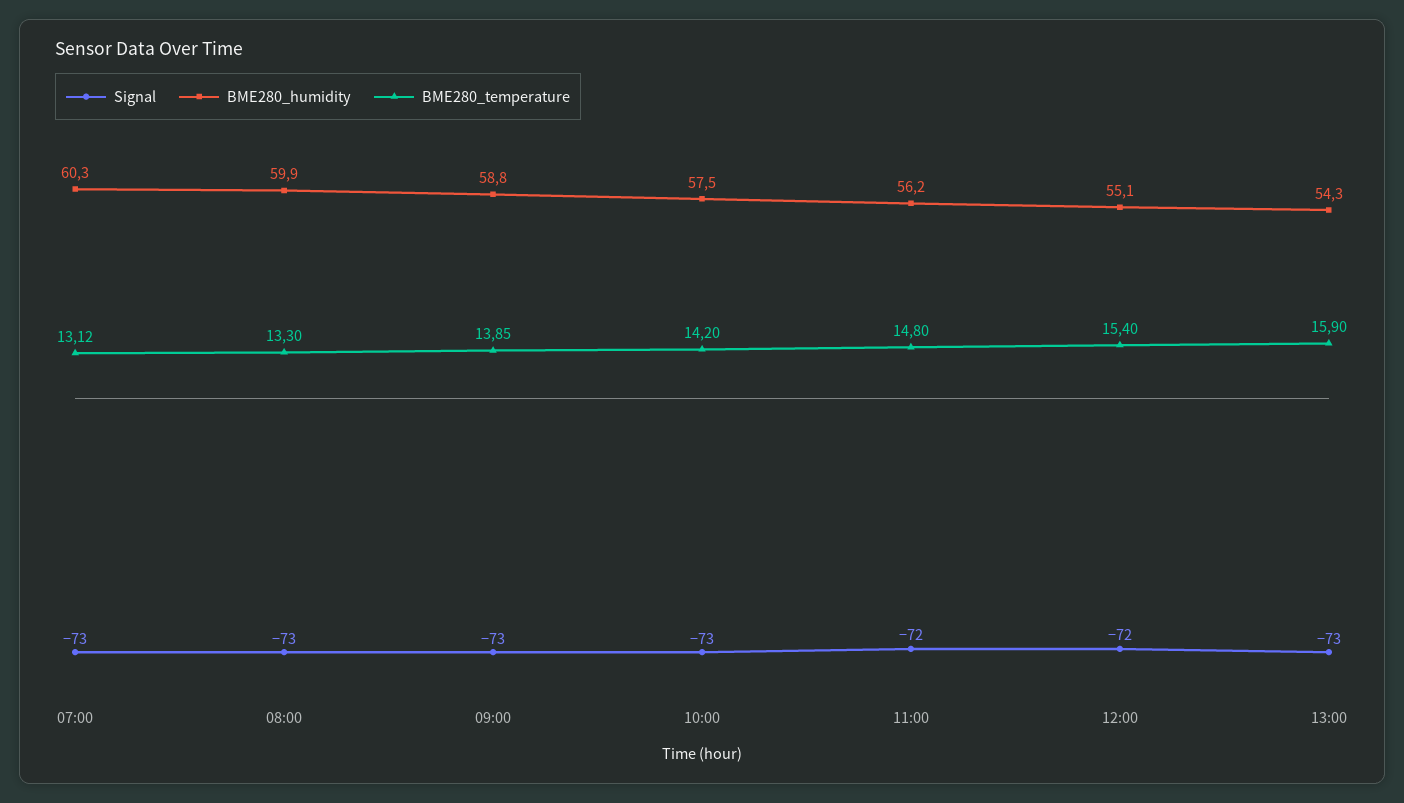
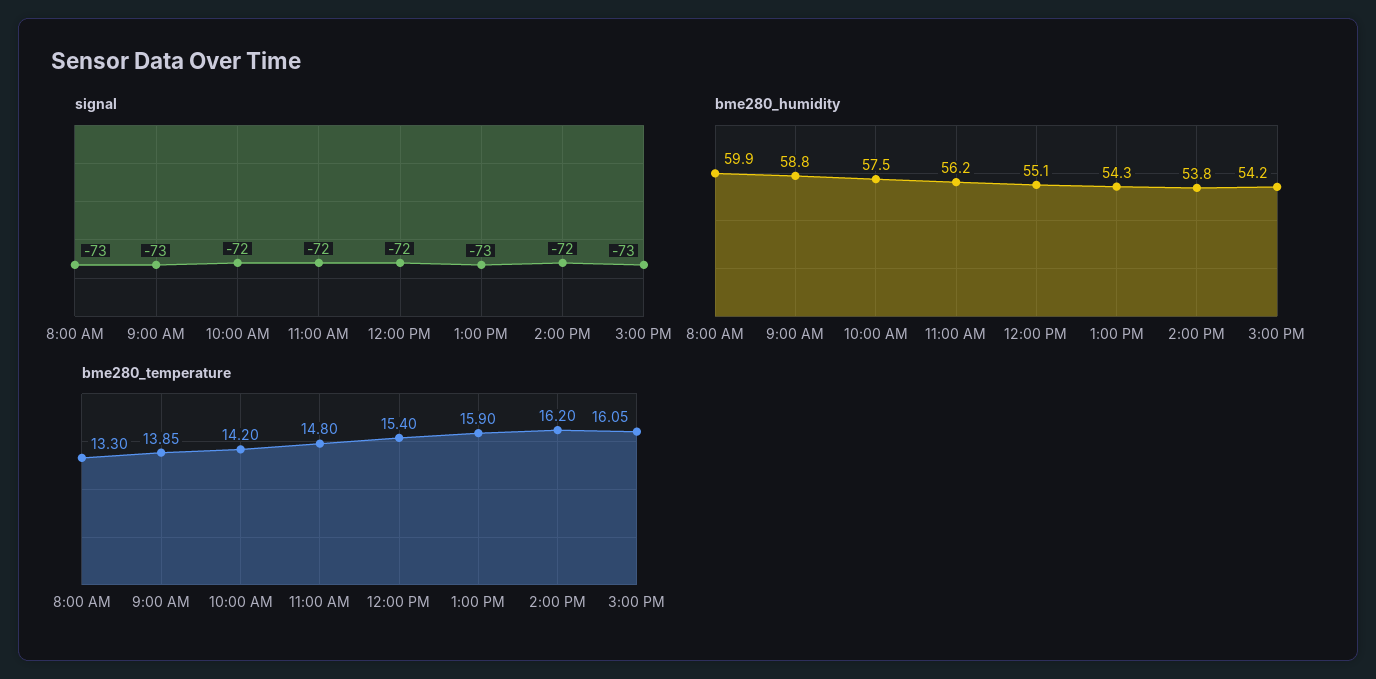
Signal, 07:00: -73 -> none
BME280_humidity, 07:00: 60.3 -> none
BME280_temperature, 07:00: 13.12 -> none
Signal, 10:00: -73 -> -72
Signal, 2:00 PM: none -> -72
Signal, 3:00 PM: none -> -73
BME280_humidity, 2:00 PM: none -> 53.8
BME280_humidity, 3:00 PM: none -> 54.2
BME280_temperature, 2:00 PM: none -> 16.2
BME280_temperature, 3:00 PM: none -> 16.05

